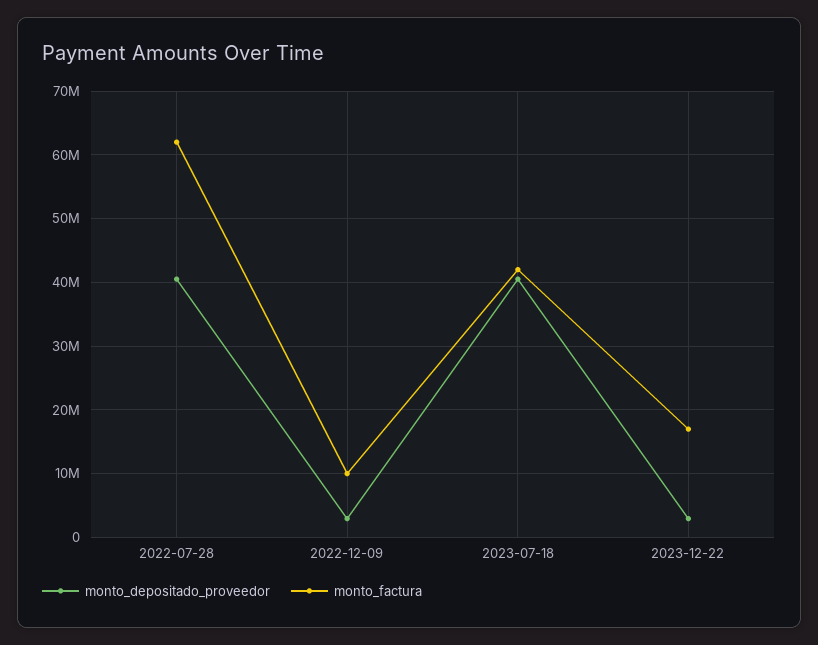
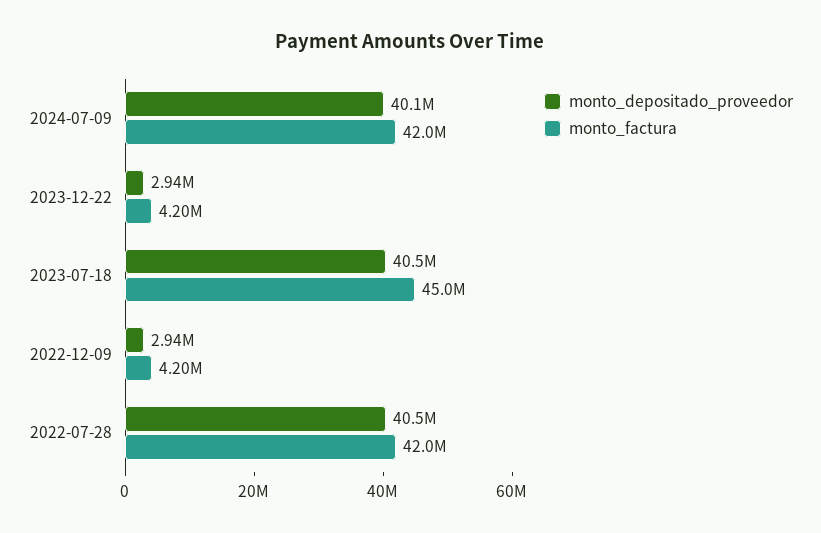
monto_factura, 2022-07-28: 62000000 -> 42000000
monto_factura, 2022-12-09: 10000000 -> 4200000
monto_factura, 2023-07-18: 42000000 -> 45000000
monto_factura, 2023-12-22: 17000000 -> 4200000
monto_depositado_proveedor, 2024-07-09: none -> 40100000
monto_factura, 2024-07-09: none -> 42000000

